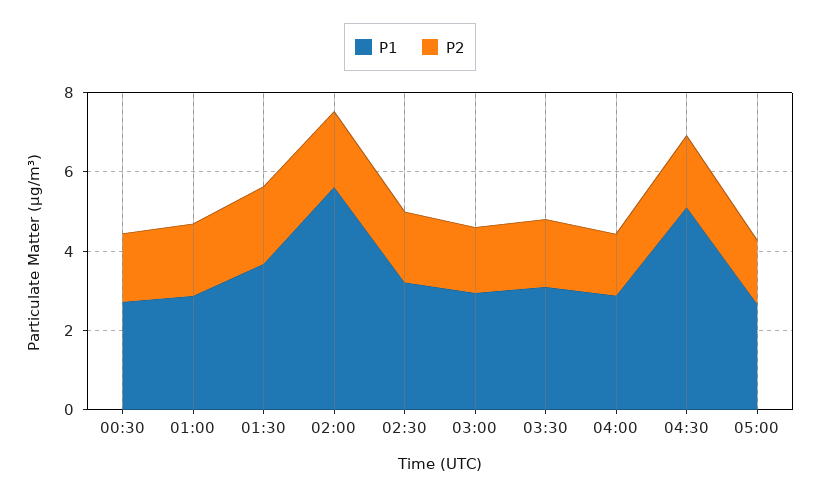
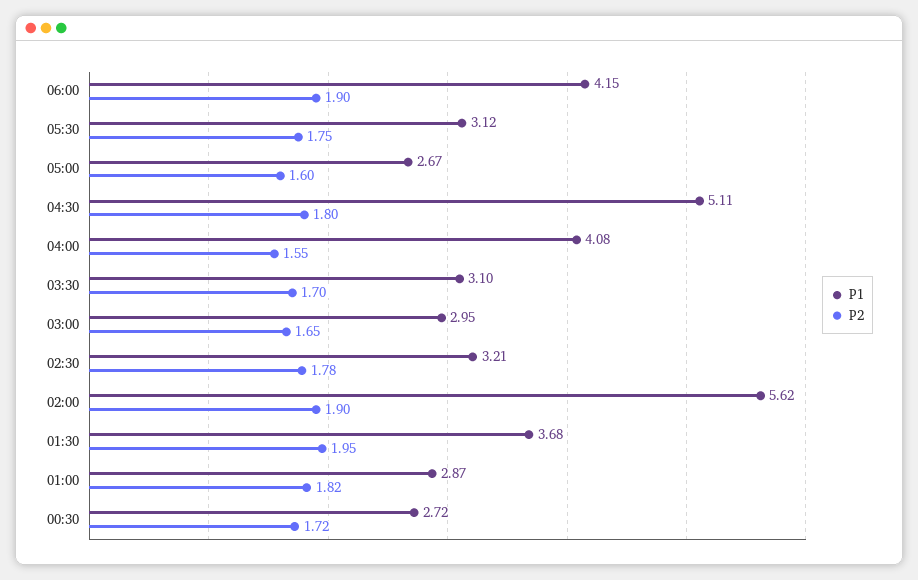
P1, 04:00: 3 -> 4.08
P1, 06:00: none -> 4.15
P2, 06:00: none -> 1.9
P1, 05:30: none -> 3.12
P2, 05:30: none -> 1.75

